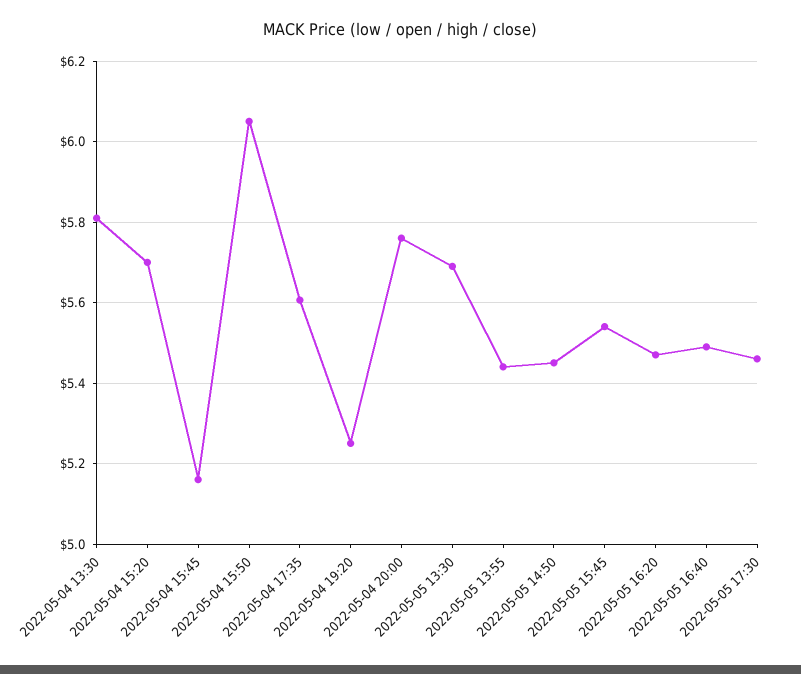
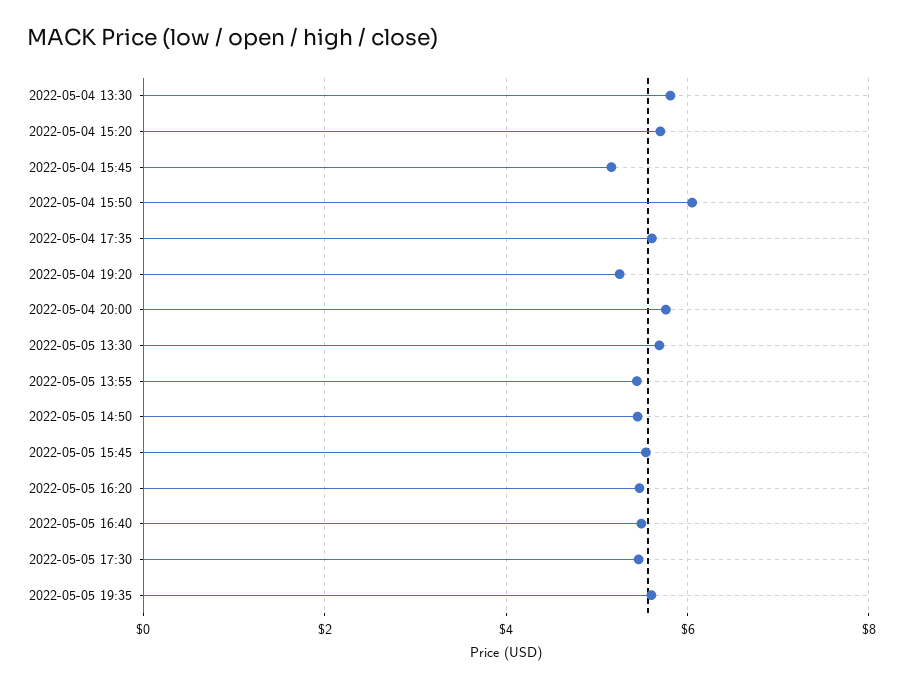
2022-05-05 19:35: none -> 5.6

